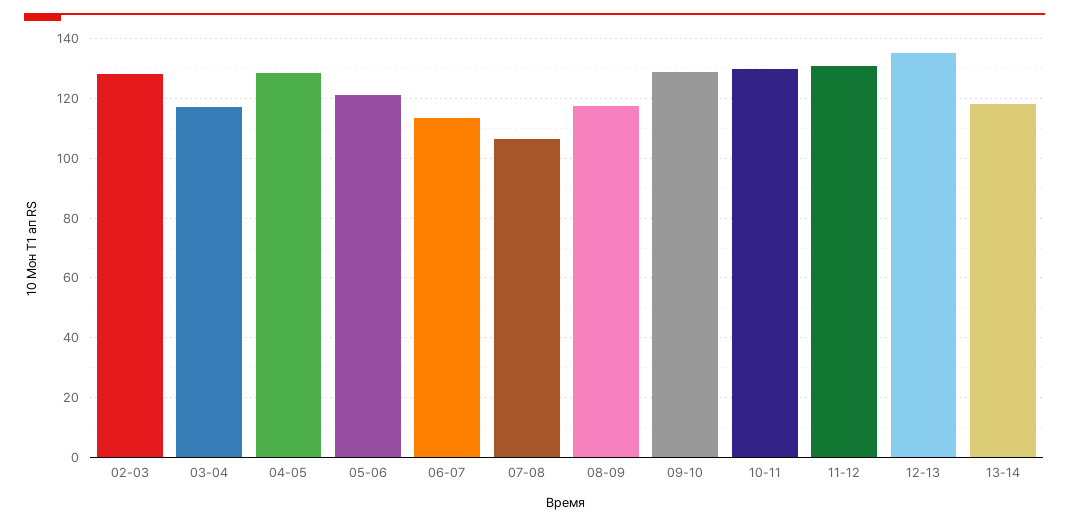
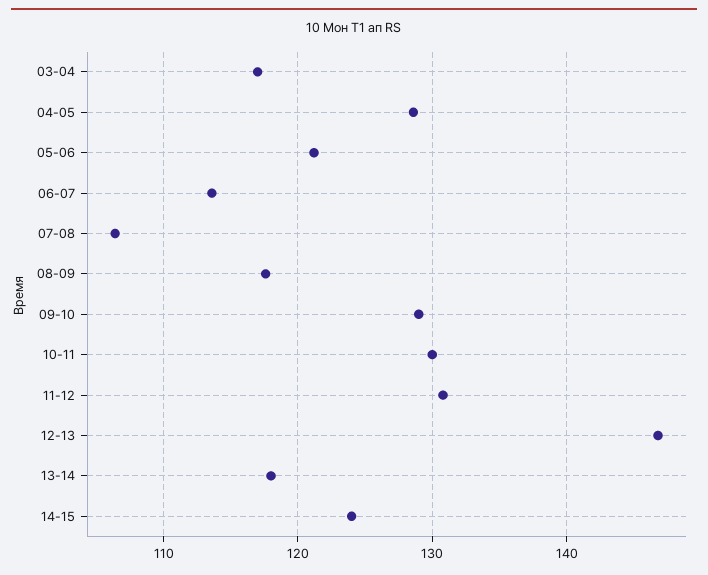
02-03: 127.5 -> none
12-13: 135 -> 147
14-15: none -> 124

